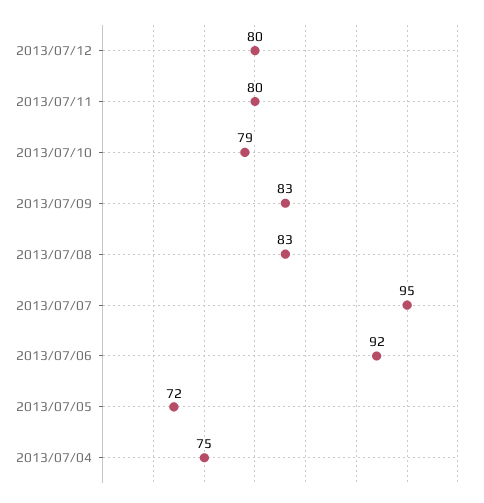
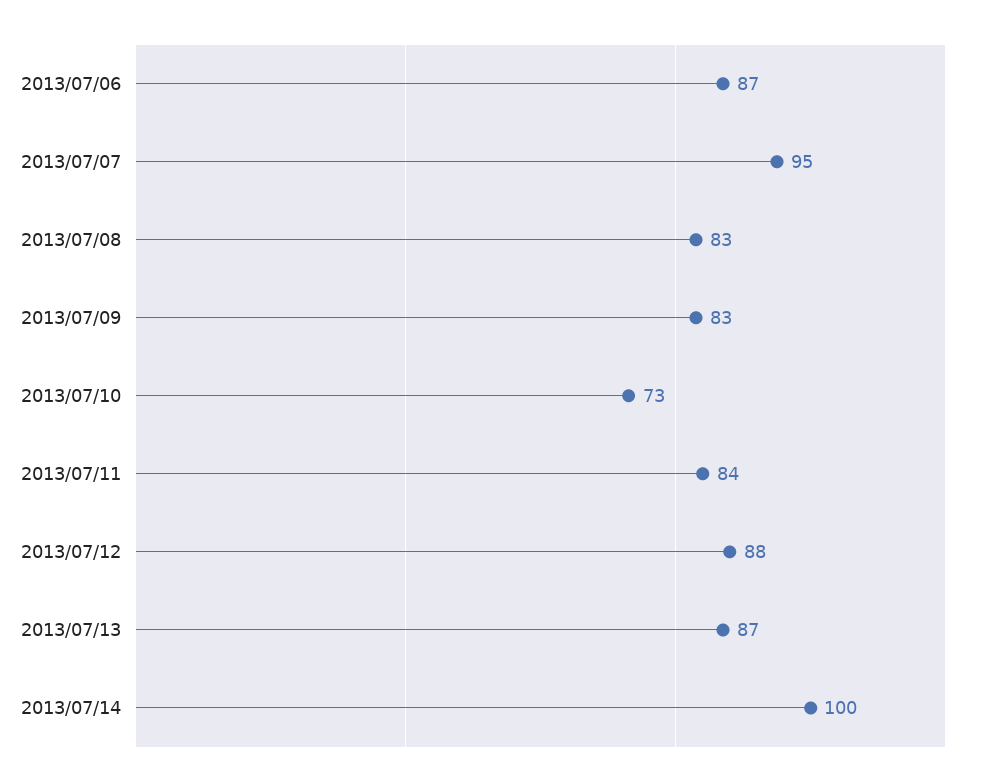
2013/07/12: 80 -> 88
2013/07/11: 80 -> 84
2013/07/10: 79 -> 73
2013/07/06: 92 -> 87
2013/07/05: 72 -> none
2013/07/04: 75 -> none
2013/07/13: none -> 87
2013/07/14: none -> 100

